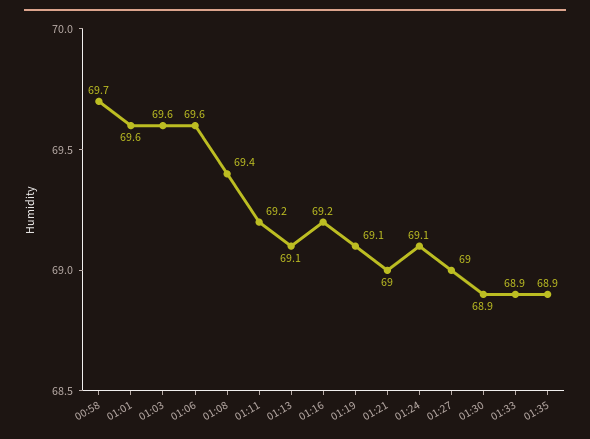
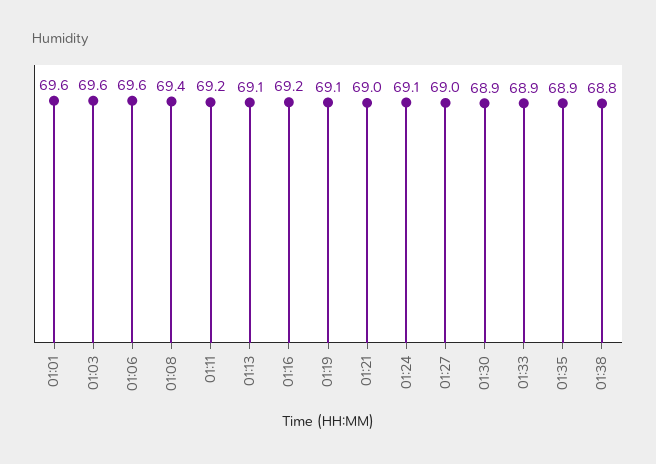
00:58: 69.7 -> none
01:38: none -> 68.8

